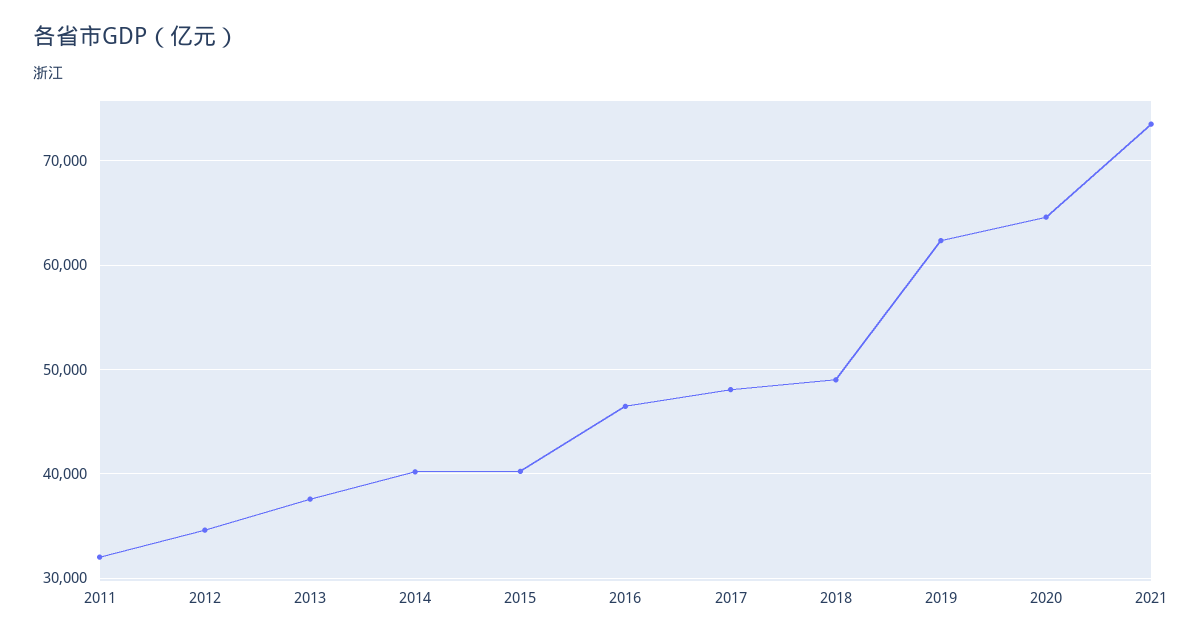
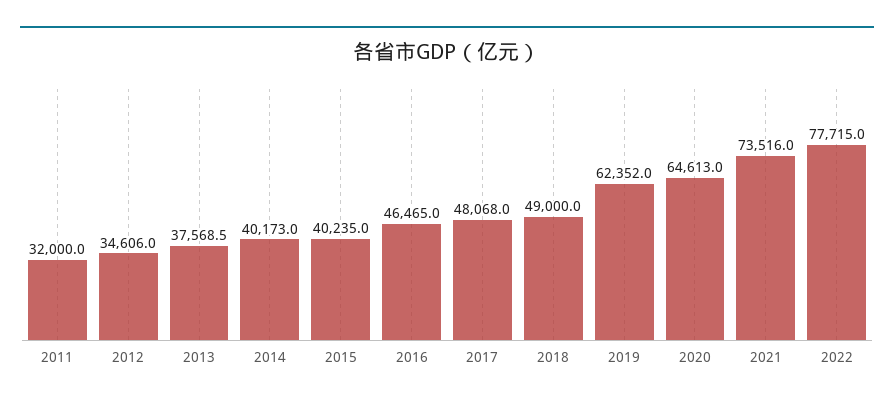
2022: none -> 77715

